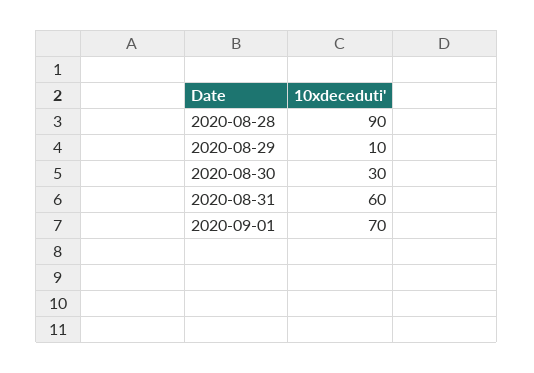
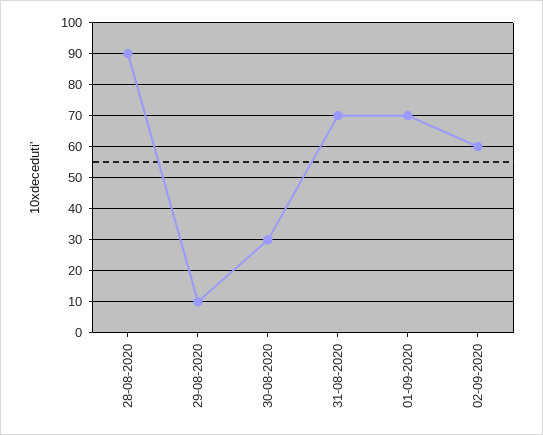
2020-08-31: 60 -> 70
02-09-2020: none -> 60

